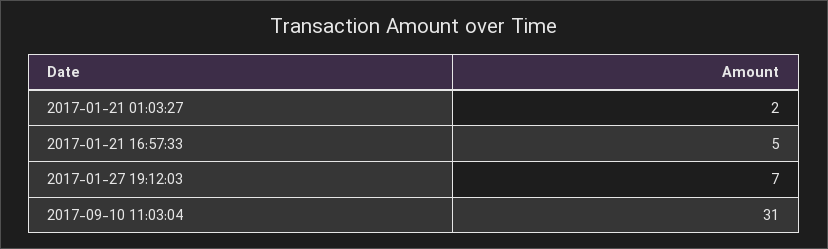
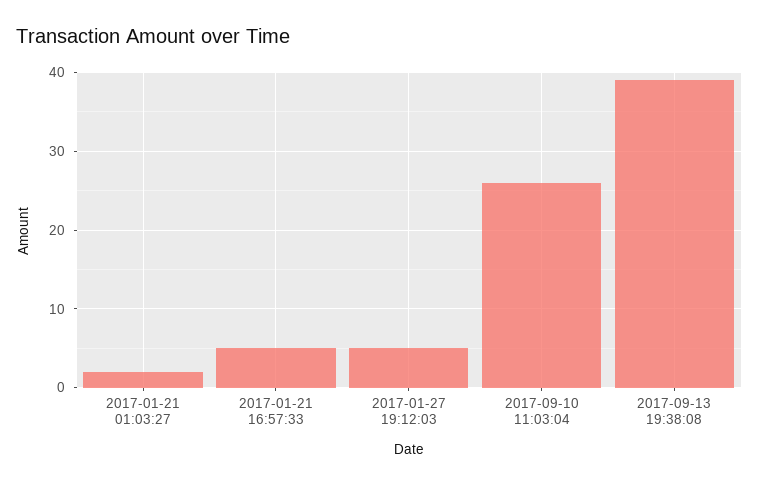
2017-01-27 19:12:03: 7 -> 5
2017-09-10 11:03:04: 31 -> 26
2017-09-13 19:38:08: none -> 39

